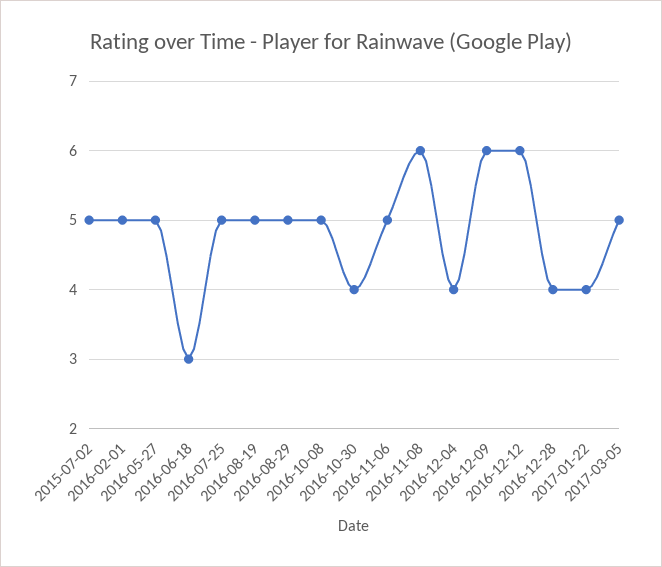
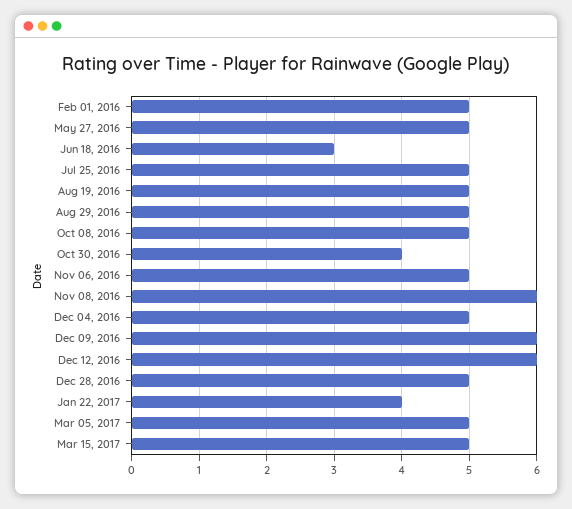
2015-07-02: 5 -> none
2016-12-04: 4 -> 5
2016-12-28: 4 -> 5
Mar 15, 2017: none -> 5

